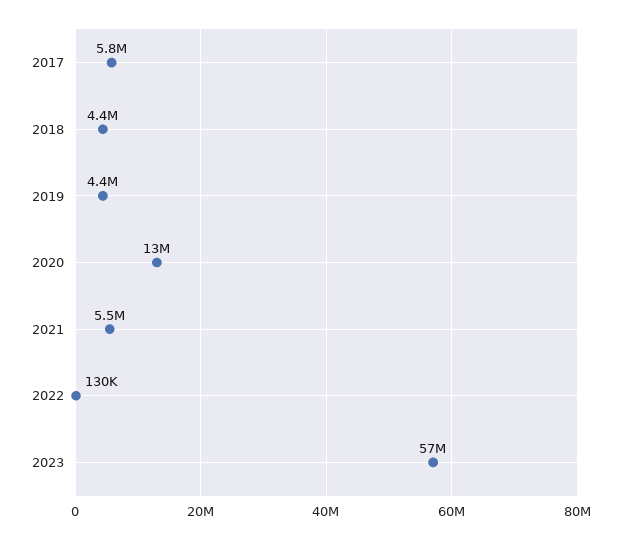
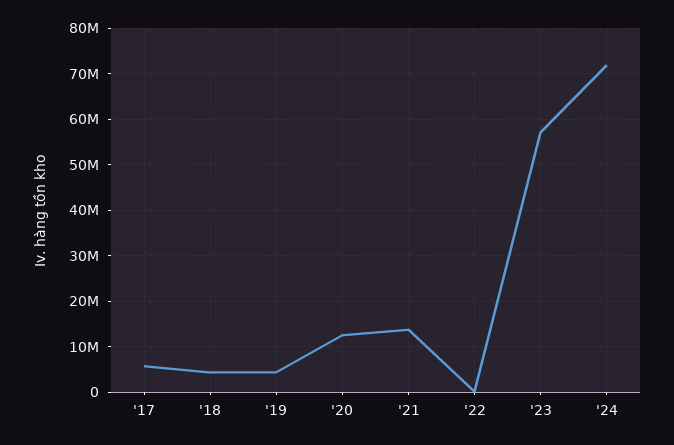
2021: 5500000 -> 14000000
'24: none -> 72000000

